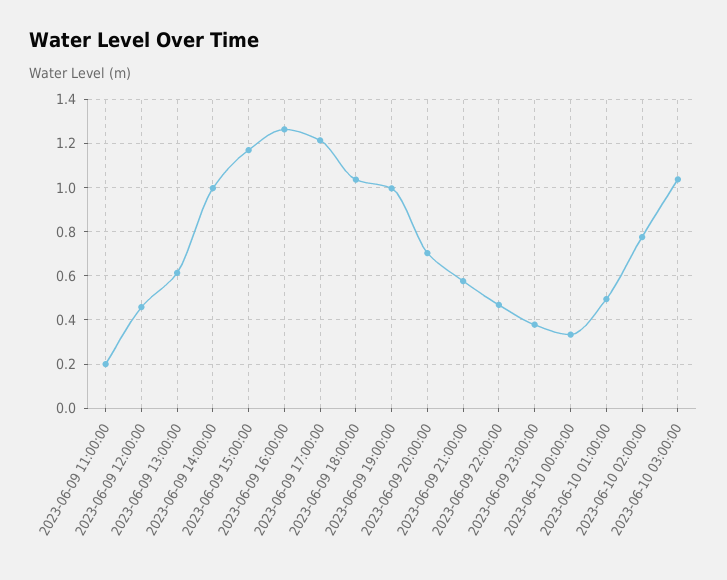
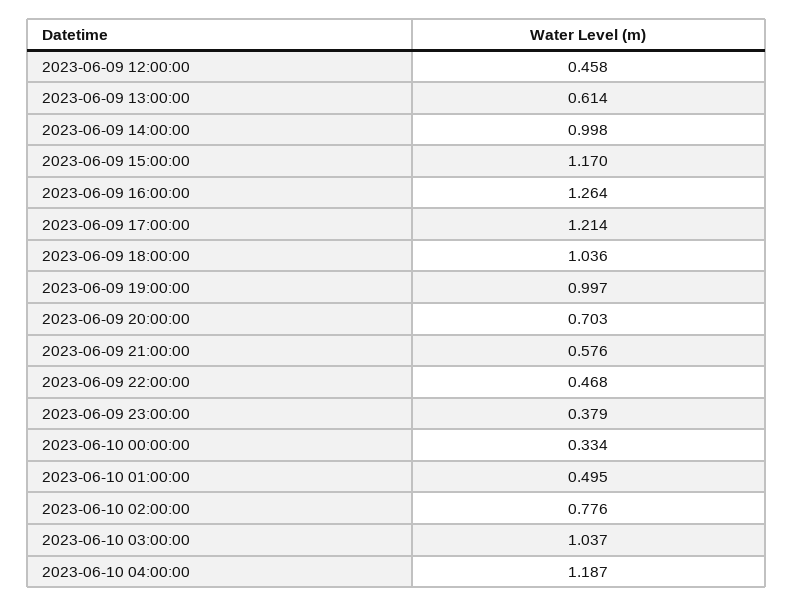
2023-06-09 11:00:00: 0.2 -> none
2023-06-10 04:00:00: none -> 1.187

